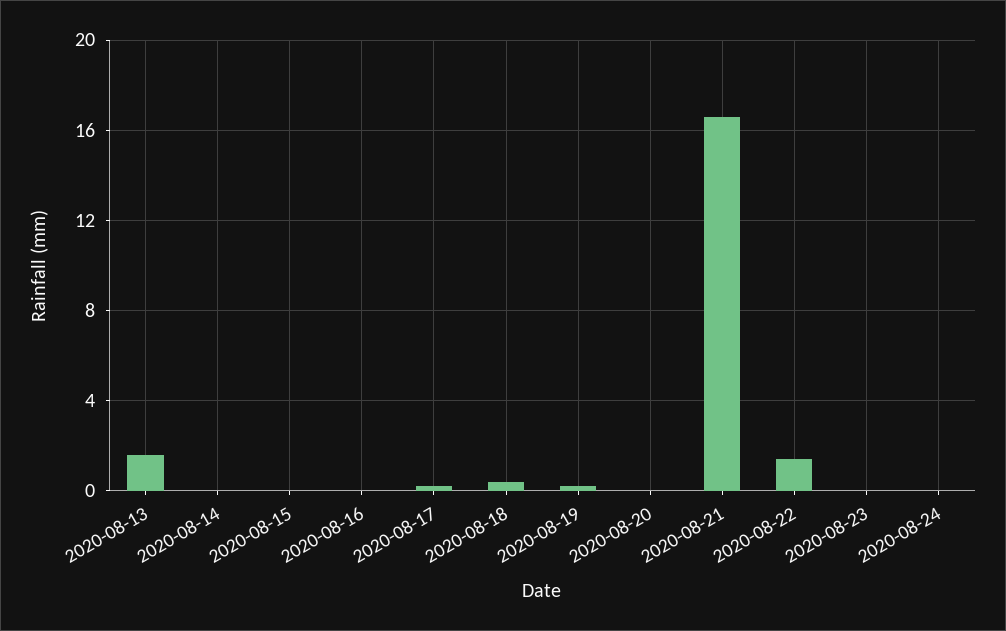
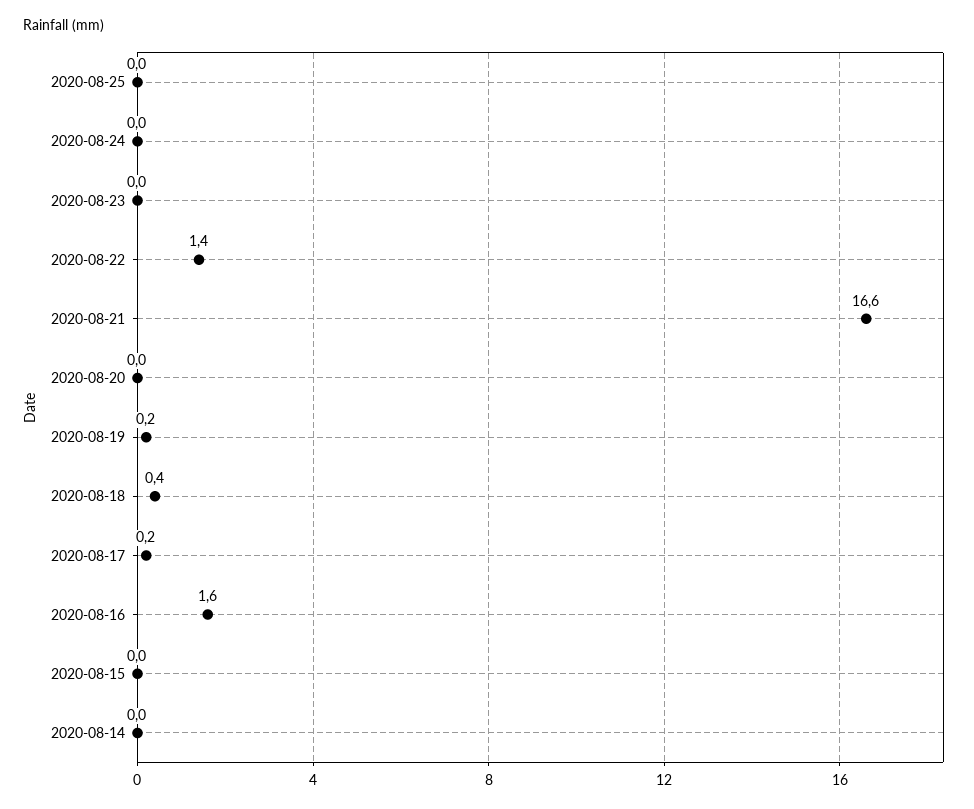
2020-08-13: 1.5 -> none
2020-08-16: 0 -> 1.6
2020-08-25: none -> 0

